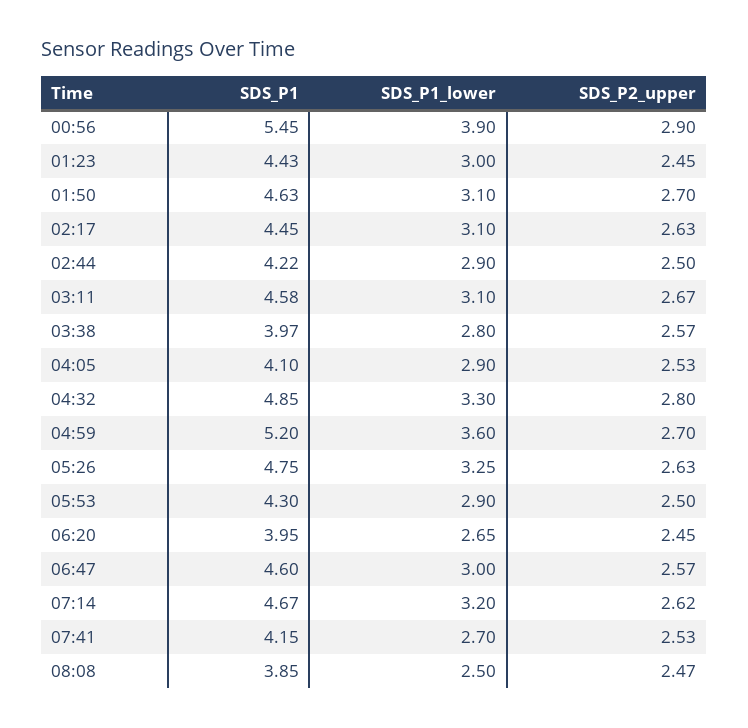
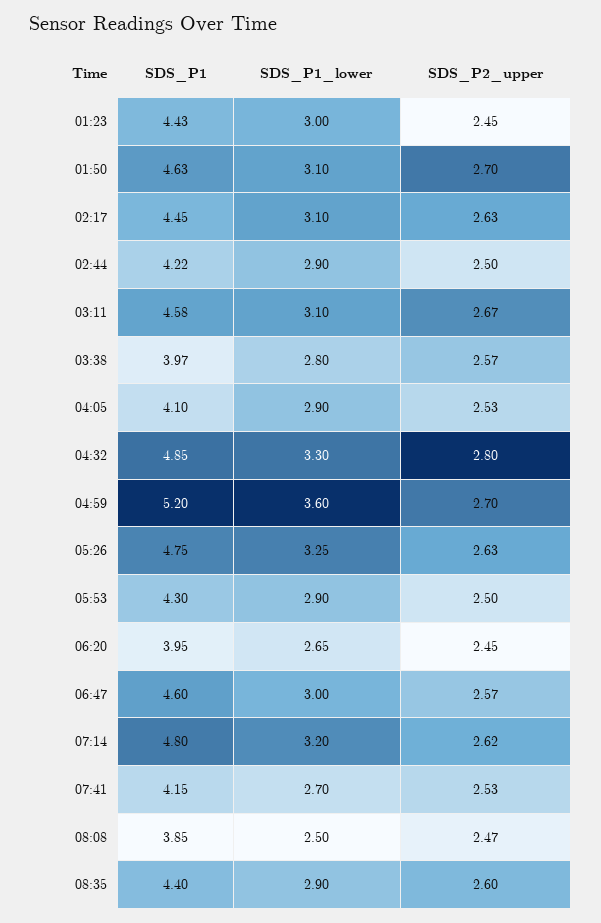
SDS_P1, 00:56: 5.45 -> none
SDS_P1_lower, 00:56: 3.9 -> none
SDS_P2_upper, 00:56: 2.9 -> none
SDS_P1, 07:14: 4.67 -> 4.8
SDS_P1, 08:35: none -> 4.4
SDS_P1_lower, 08:35: none -> 2.9
SDS_P2_upper, 08:35: none -> 2.6

